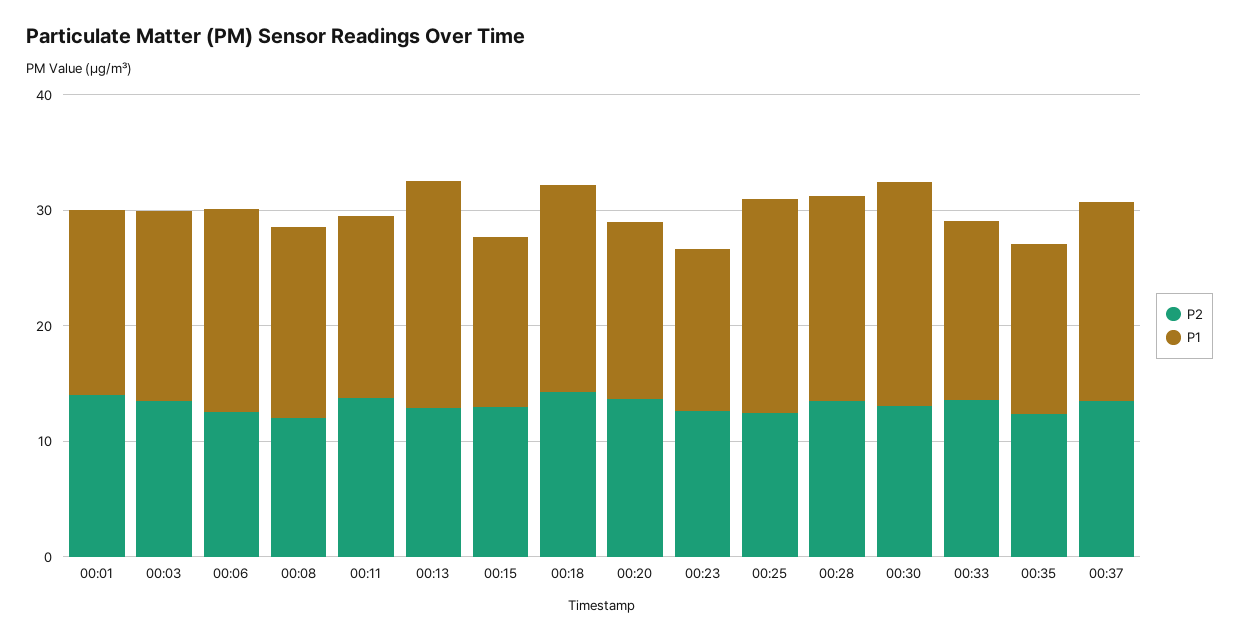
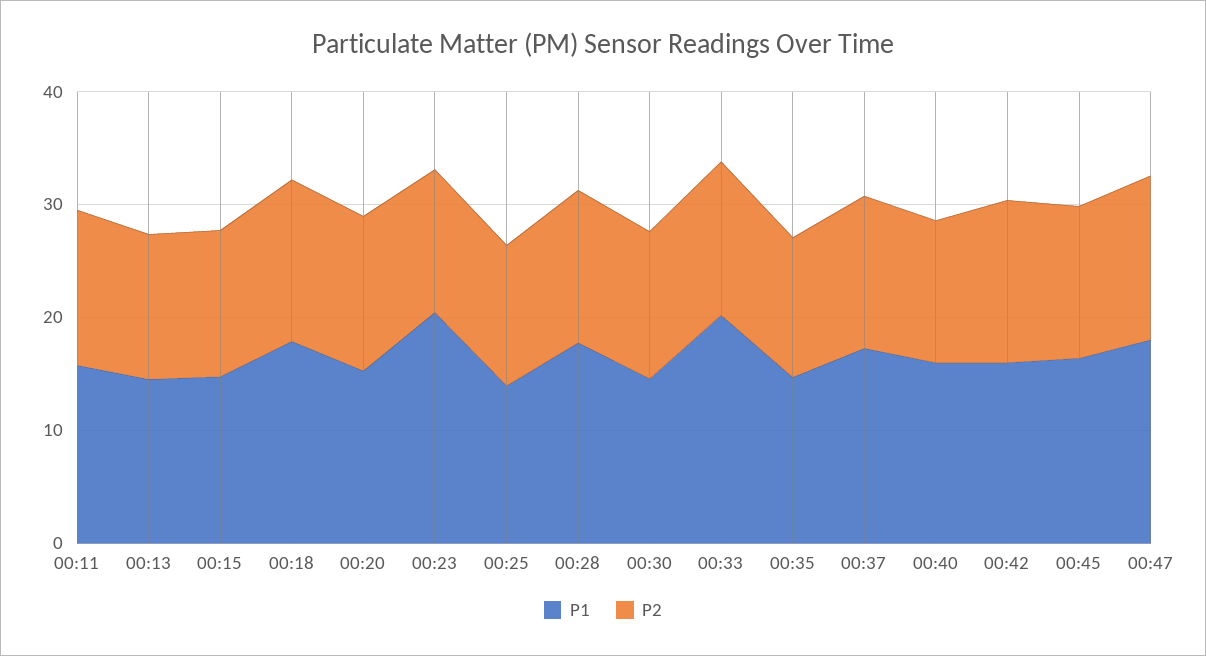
P2, 00:01: 14 -> none
P1, 00:01: 16 -> none
P2, 00:03: 14 -> none
P1, 00:03: 16 -> none
P2, 00:06: 12 -> none
P1, 00:06: 18 -> none
P2, 00:08: 12 -> none
P1, 00:08: 16 -> none
P1, 00:13: 20 -> 14
P1, 00:23: 14 -> 20
P1, 00:25: 18 -> 14
P1, 00:30: 20 -> 14
P1, 00:33: 16 -> 20
P1, 00:40: none -> 16
P2, 00:40: none -> 12
P1, 00:42: none -> 16
P2, 00:42: none -> 14
P1, 00:45: none -> 16
P2, 00:45: none -> 14
P1, 00:47: none -> 18
P2, 00:47: none -> 14

